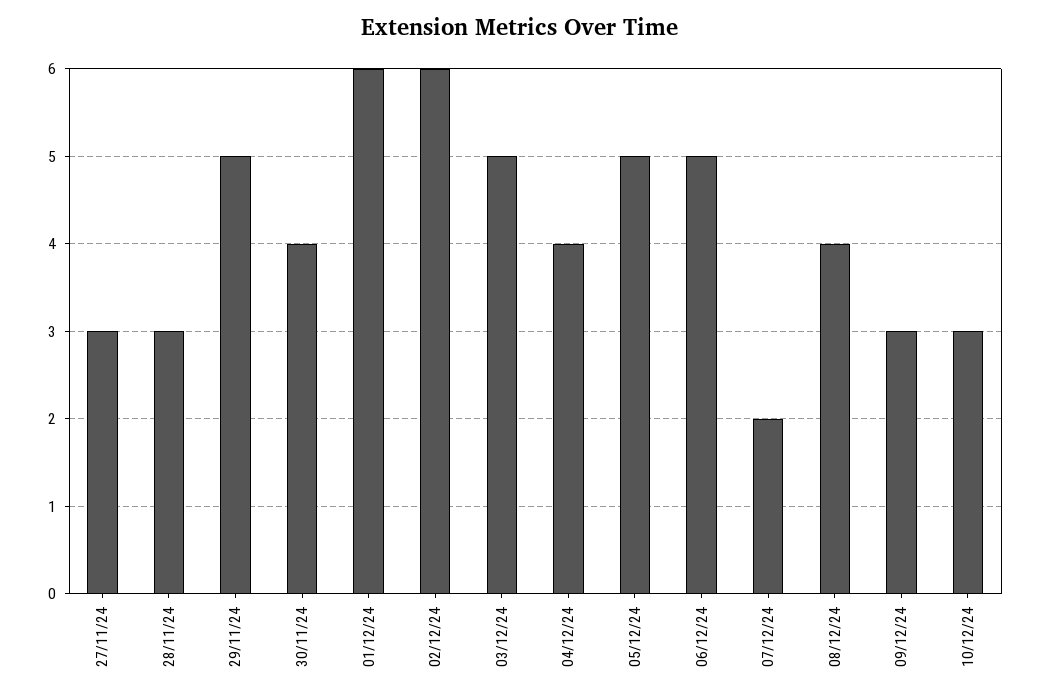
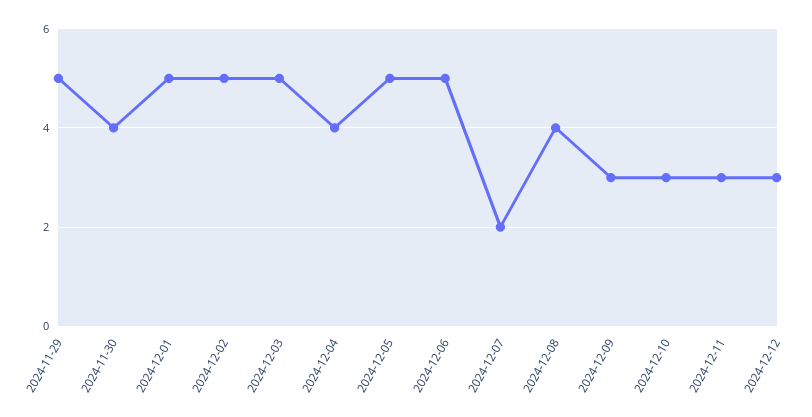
27/11/24: 3 -> none
28/11/24: 3 -> none
01/12/24: 6 -> 5
02/12/24: 6 -> 5
2024-12-11: none -> 3
2024-12-12: none -> 3

